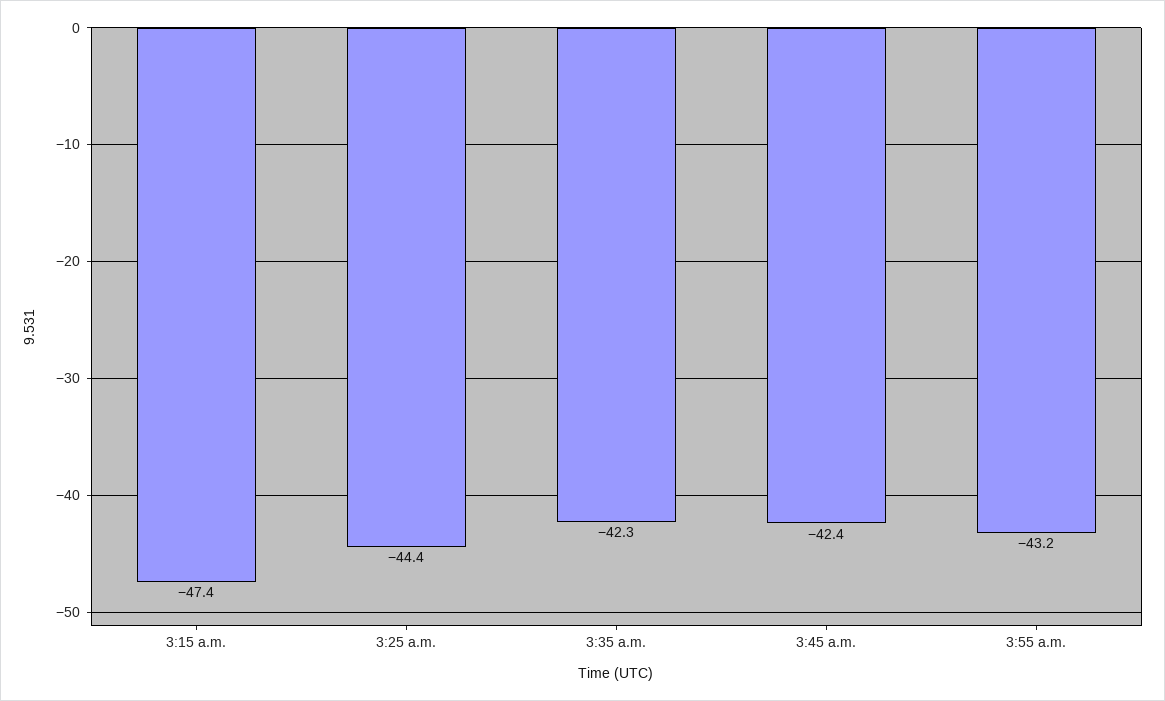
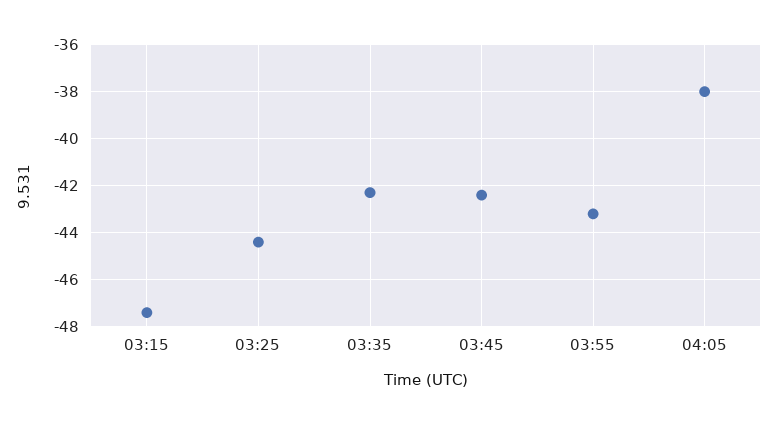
04:05: none -> -38

